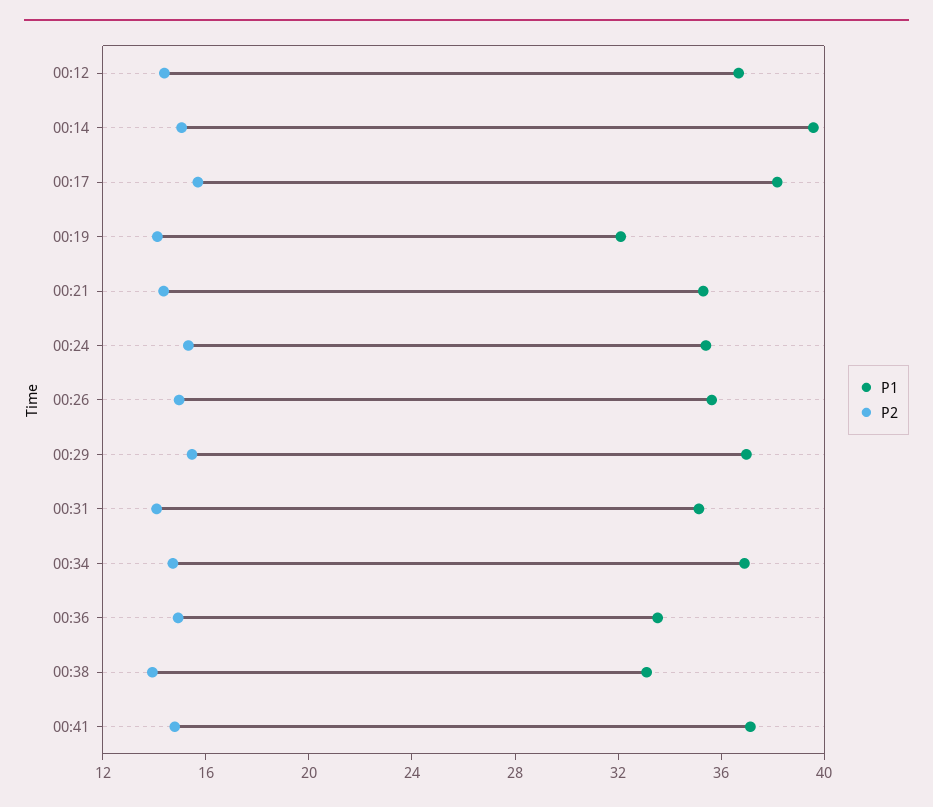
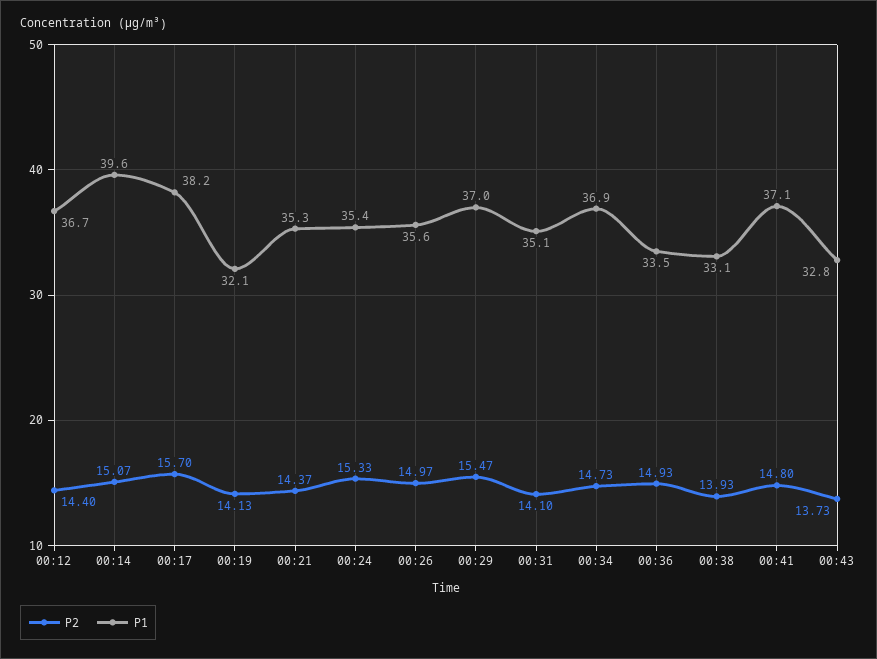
P2, 00:43: none -> 13.73
P1, 00:43: none -> 32.8

